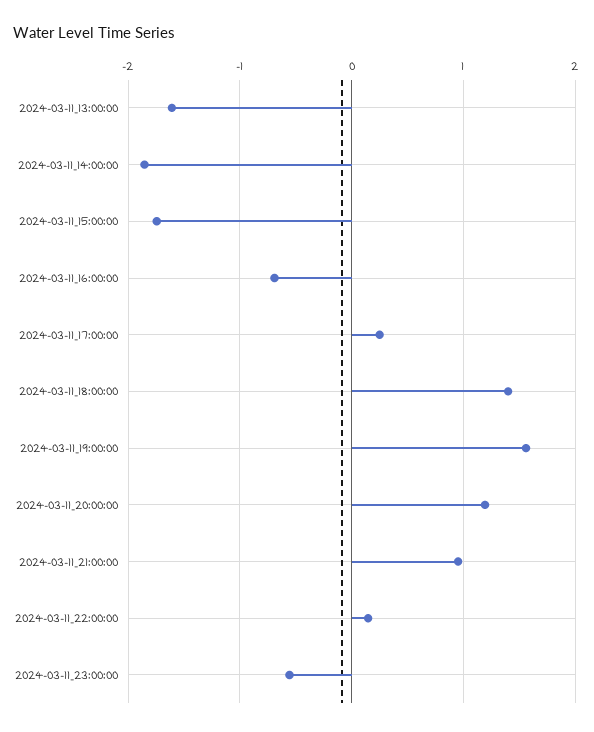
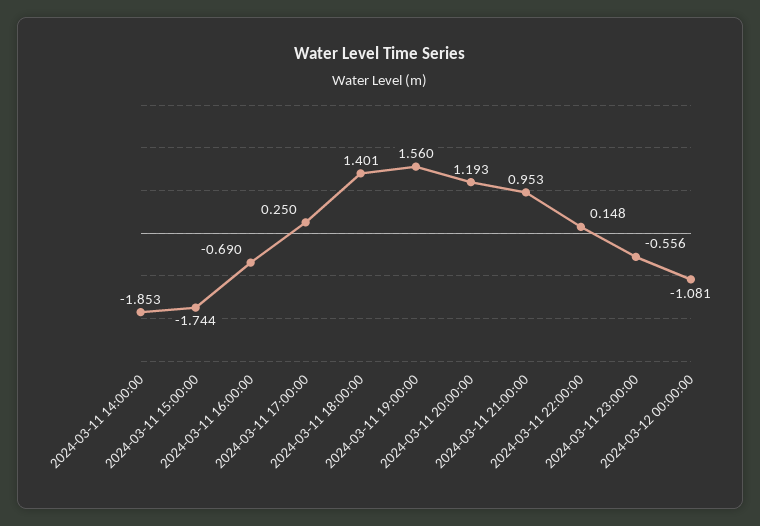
2024-03-11_13:00:00: -1.6 -> none
2024-03-12 00:00:00: none -> -1.081

